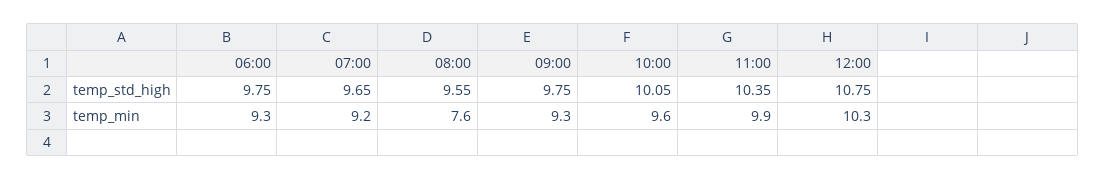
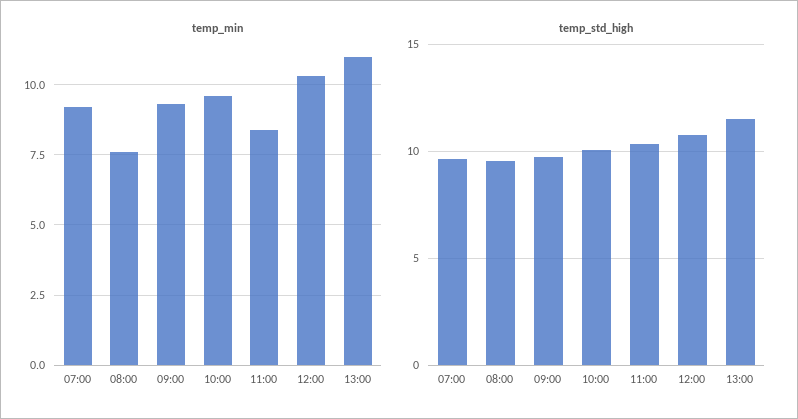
temp_std_high, 06:00: 9.75 -> none
temp_min, 06:00: 9.3 -> none
temp_min, 11:00: 9.9 -> 8.5
temp_min, 13:00: none -> 11
temp_std_high, 13:00: none -> 11.5

